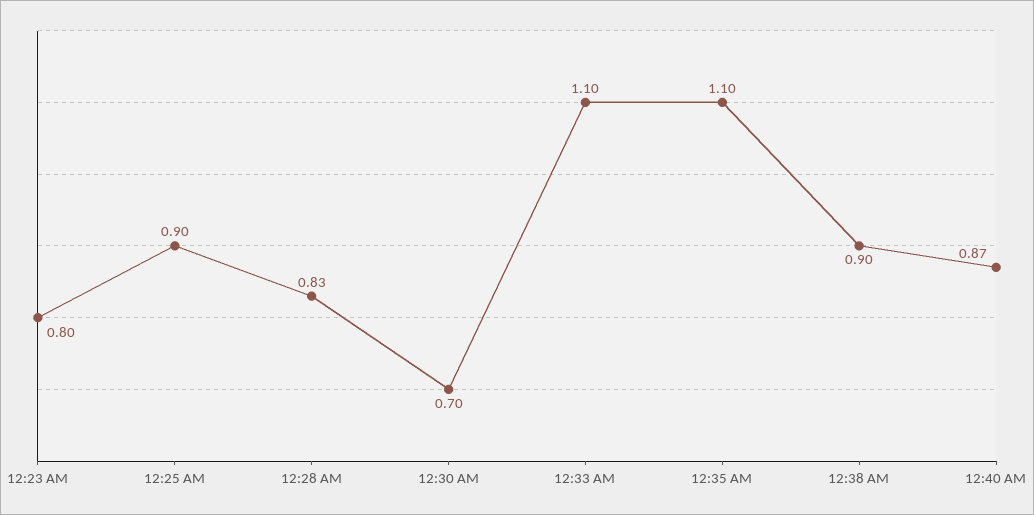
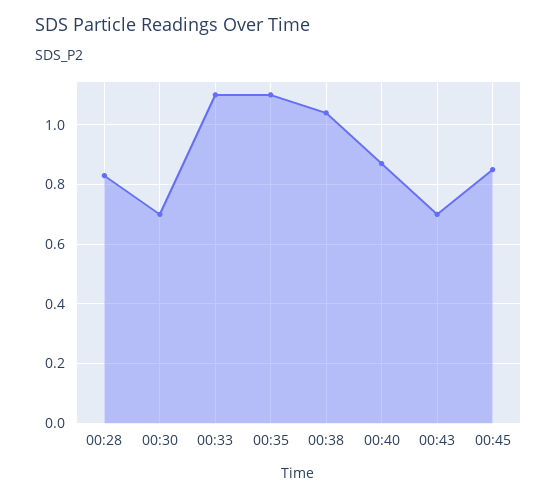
12:23 AM: 0.8 -> none
12:25 AM: 0.9 -> none
12:38 AM: 0.9 -> 1.05
00:43: none -> 0.7
00:45: none -> 0.85

